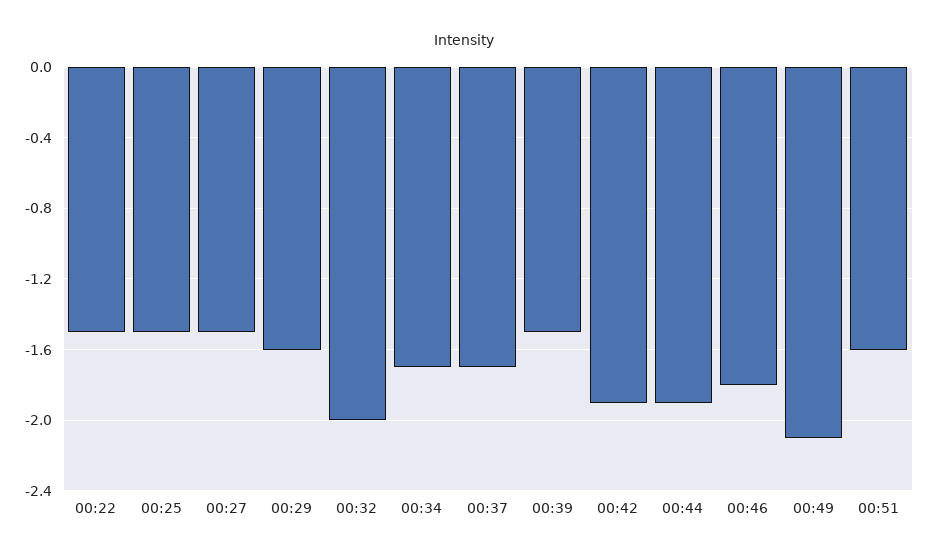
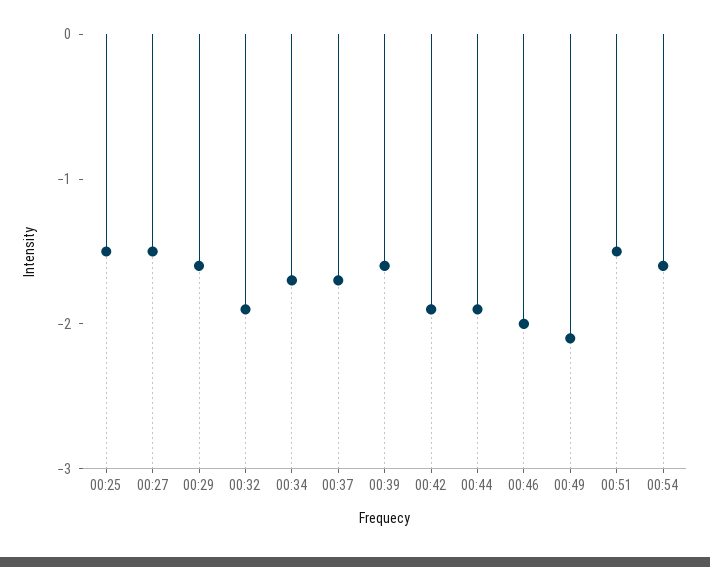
00:22: -1.5 -> none
00:32: -2 -> -1.9
00:39: -1.5 -> -1.6
00:46: -1.8 -> -2
00:51: -1.6 -> -1.5
00:54: none -> -1.6

